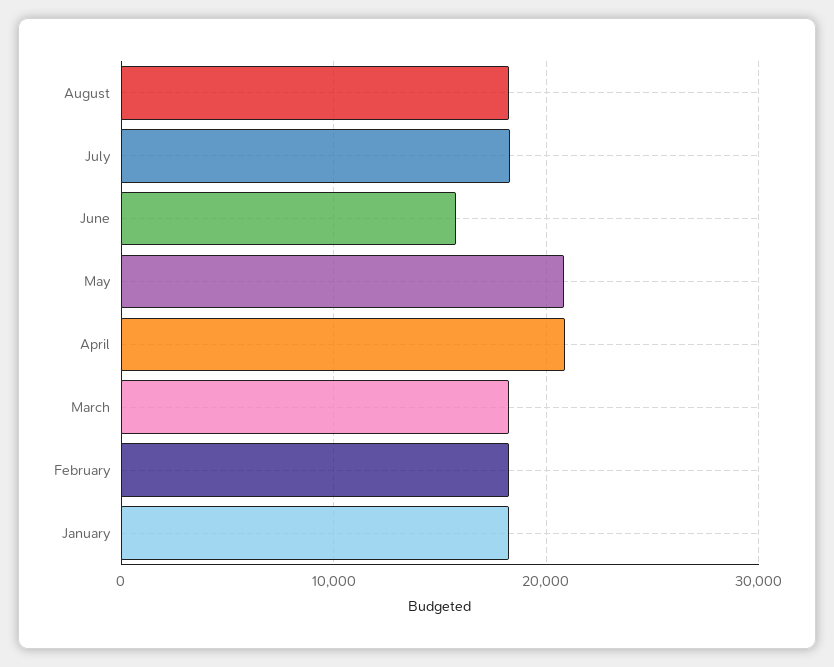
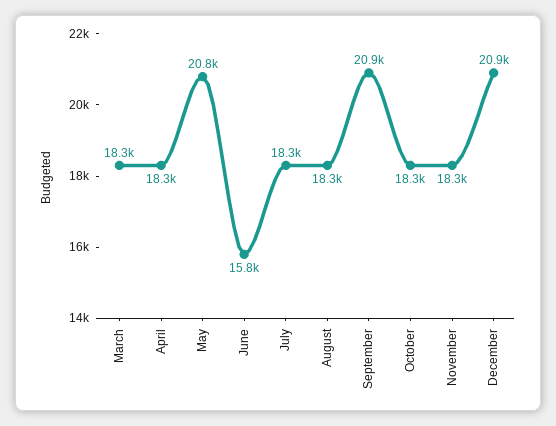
April: 21000 -> 18300
February: 18000 -> none
January: 18000 -> none
September: none -> 20900
October: none -> 18300
November: none -> 18300
December: none -> 20900

